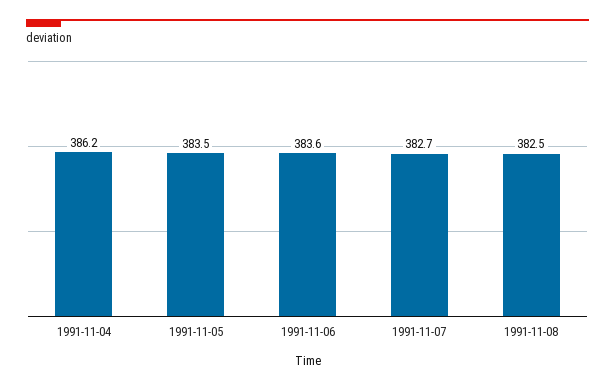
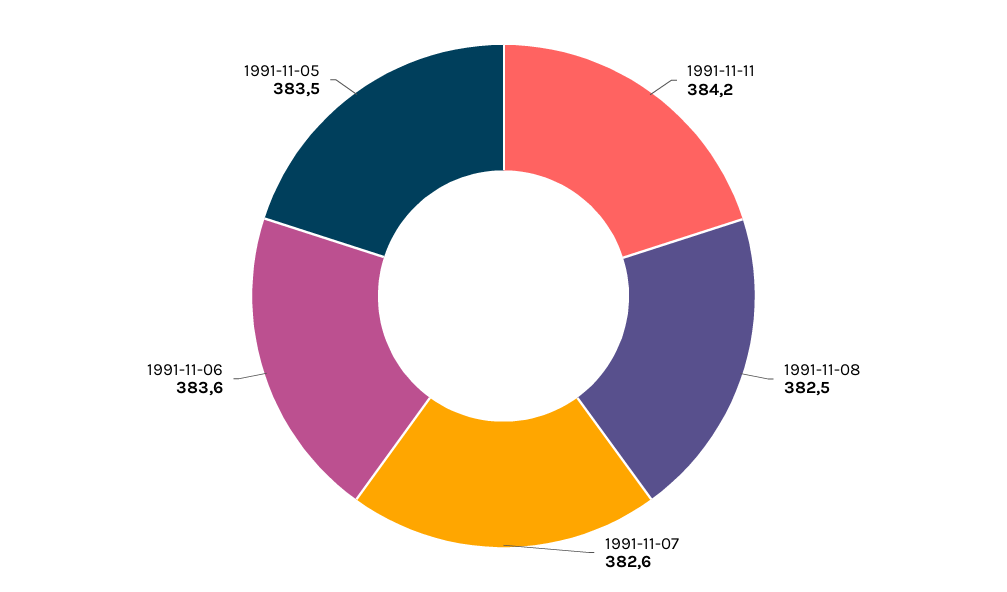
1991-11-04: 386.2 -> none
1991-11-07: 382.7 -> 382.6
1991-11-11: none -> 384.2

